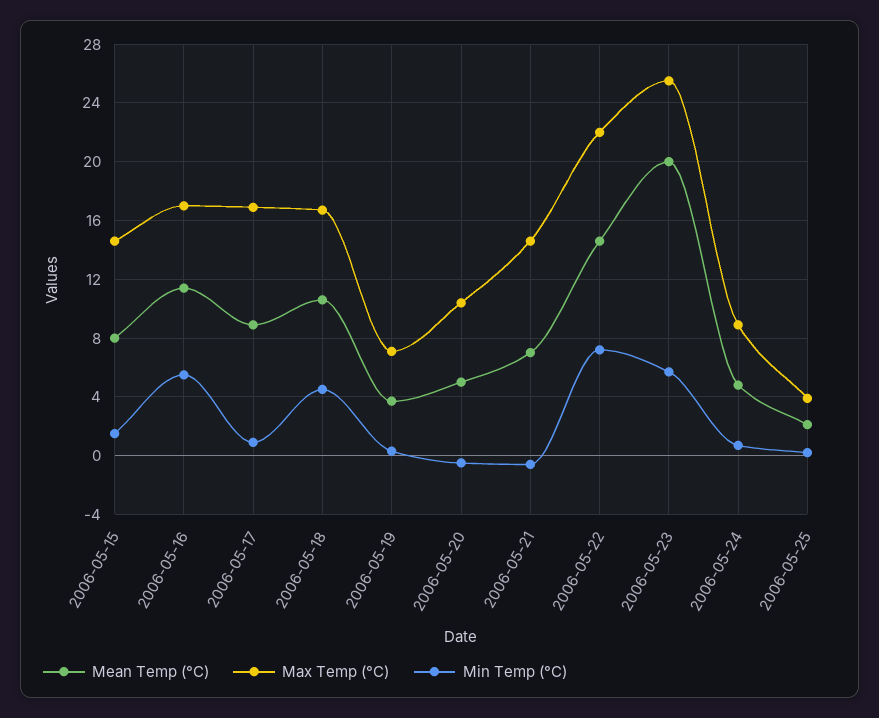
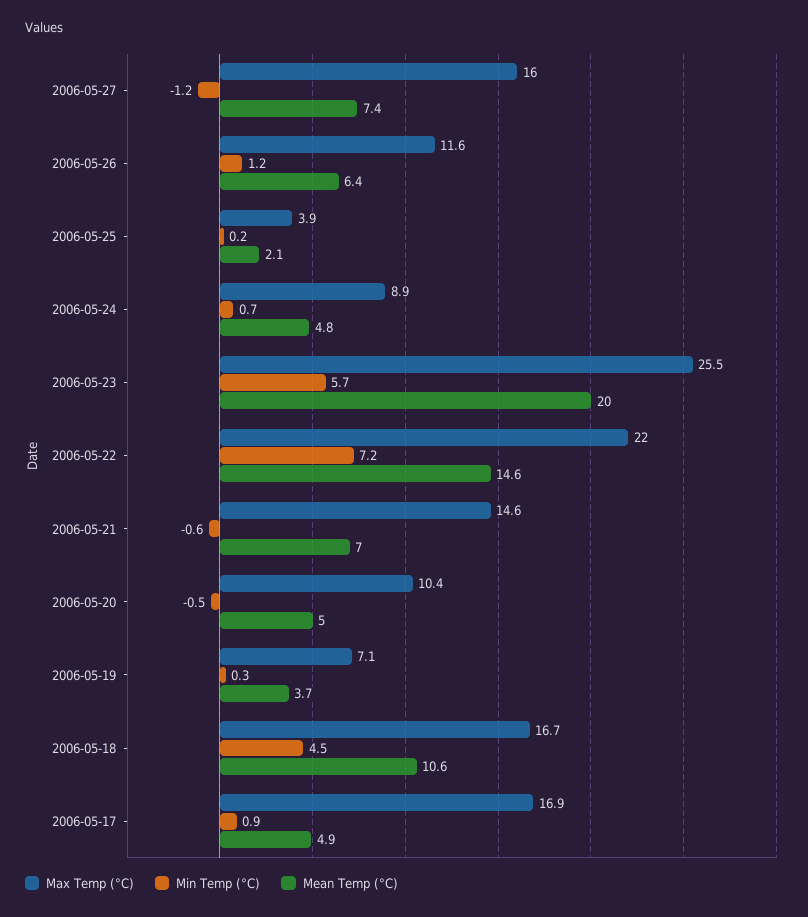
Mean Temp (°C), 2006-05-15: 8 -> none
Max Temp (°C), 2006-05-15: 14.5 -> none
Min Temp (°C), 2006-05-15: 1.5 -> none
Mean Temp (°C), 2006-05-16: 11.5 -> none
Max Temp (°C), 2006-05-16: 17 -> none
Min Temp (°C), 2006-05-16: 5.5 -> none
Mean Temp (°C), 2006-05-17: 9 -> 4.9
Max Temp (°C), 2006-05-27: none -> 16
Min Temp (°C), 2006-05-27: none -> -1.2
Mean Temp (°C), 2006-05-27: none -> 7.4
Max Temp (°C), 2006-05-26: none -> 11.6
Min Temp (°C), 2006-05-26: none -> 1.2
Mean Temp (°C), 2006-05-26: none -> 6.4

